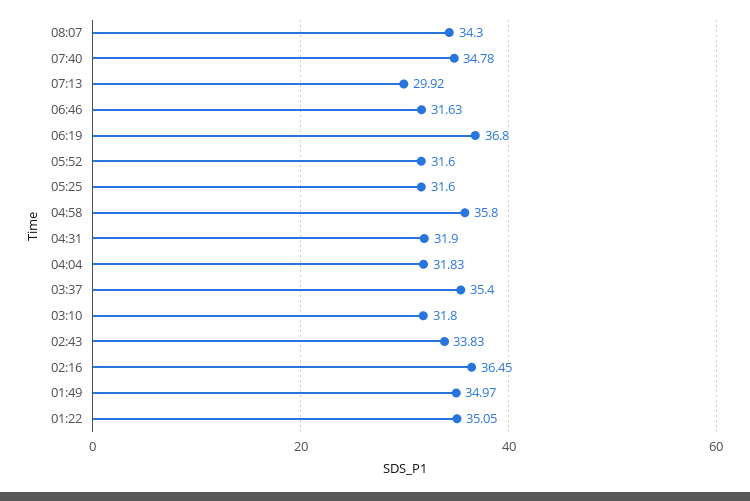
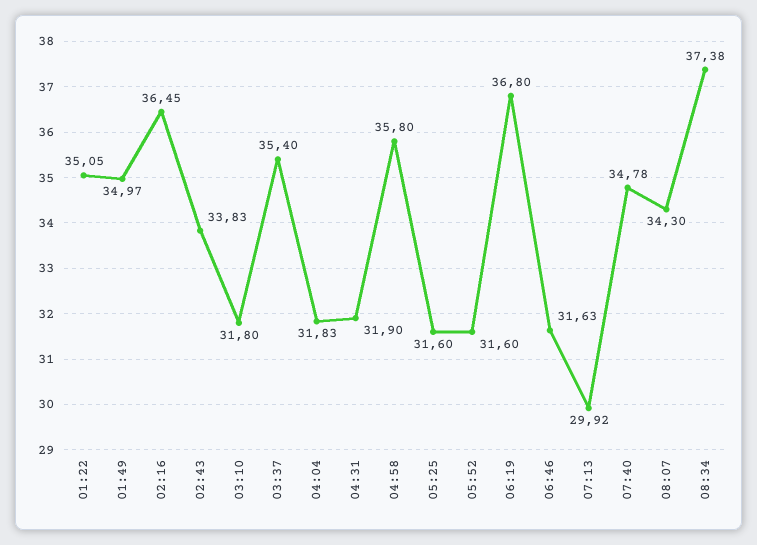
08:34: none -> 37.38

